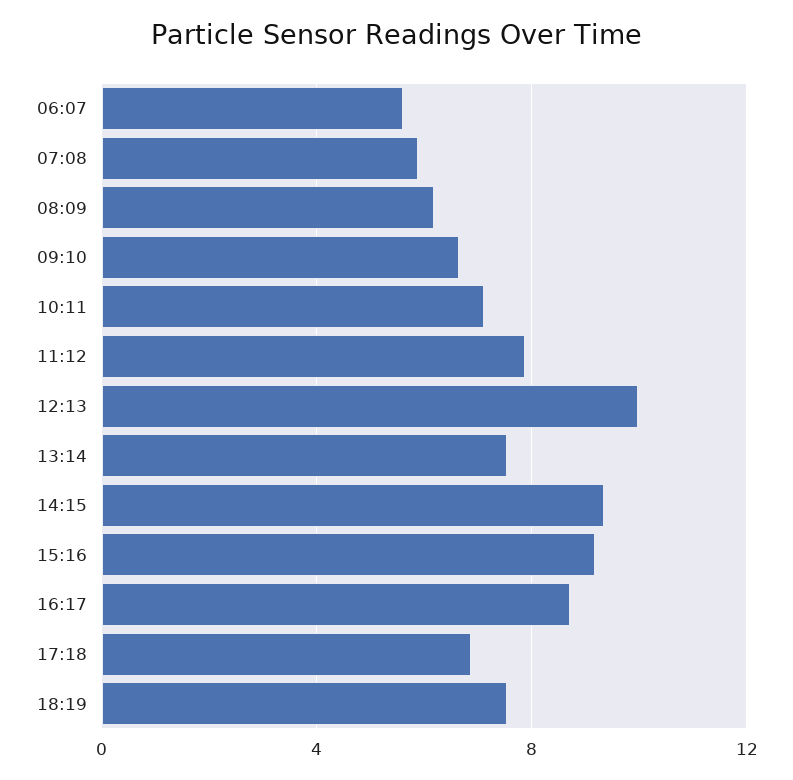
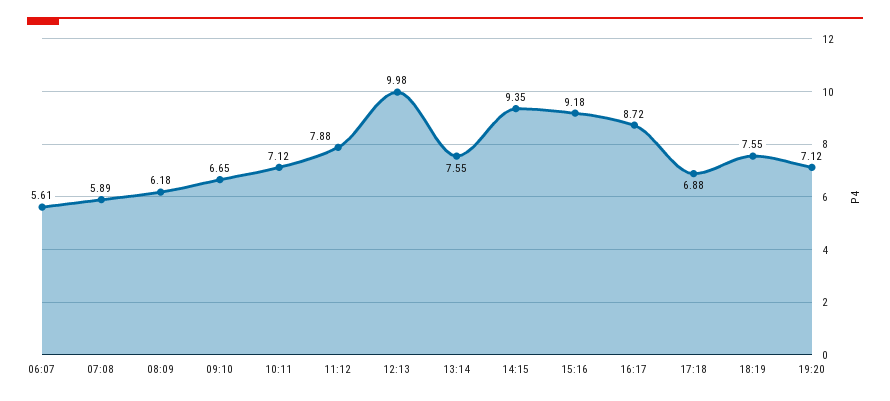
19:20: none -> 7.12

